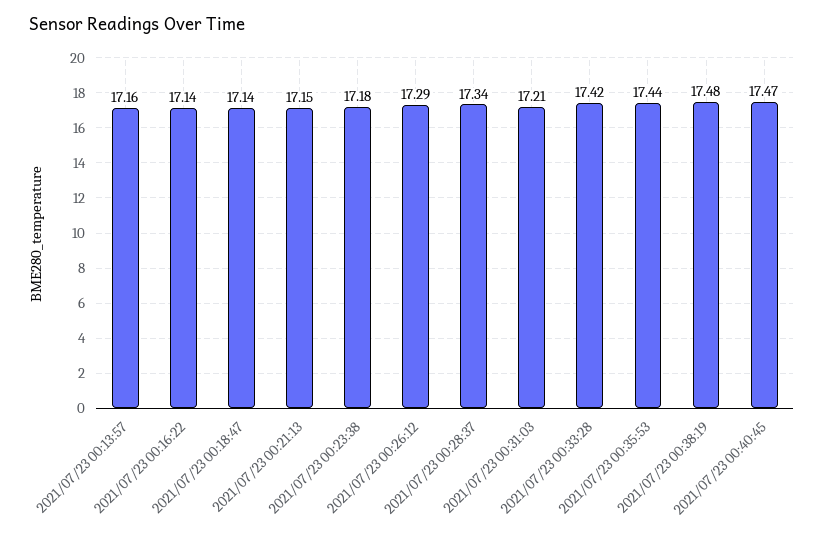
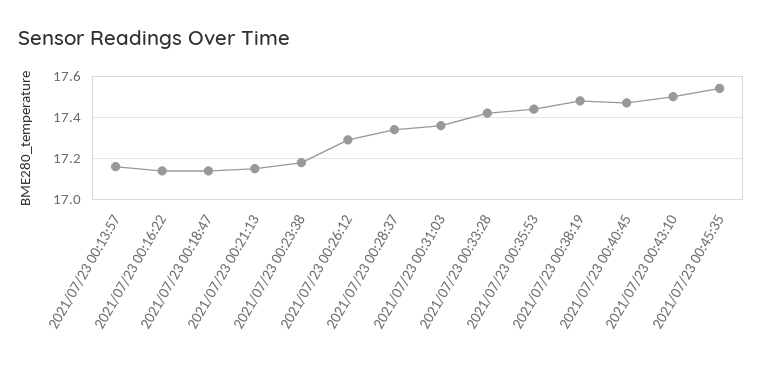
2021/07/23 00:31:03: 17.21 -> 17.35
2021/07/23 00:43:10: none -> 17.5
2021/07/23 00:45:35: none -> 17.55

